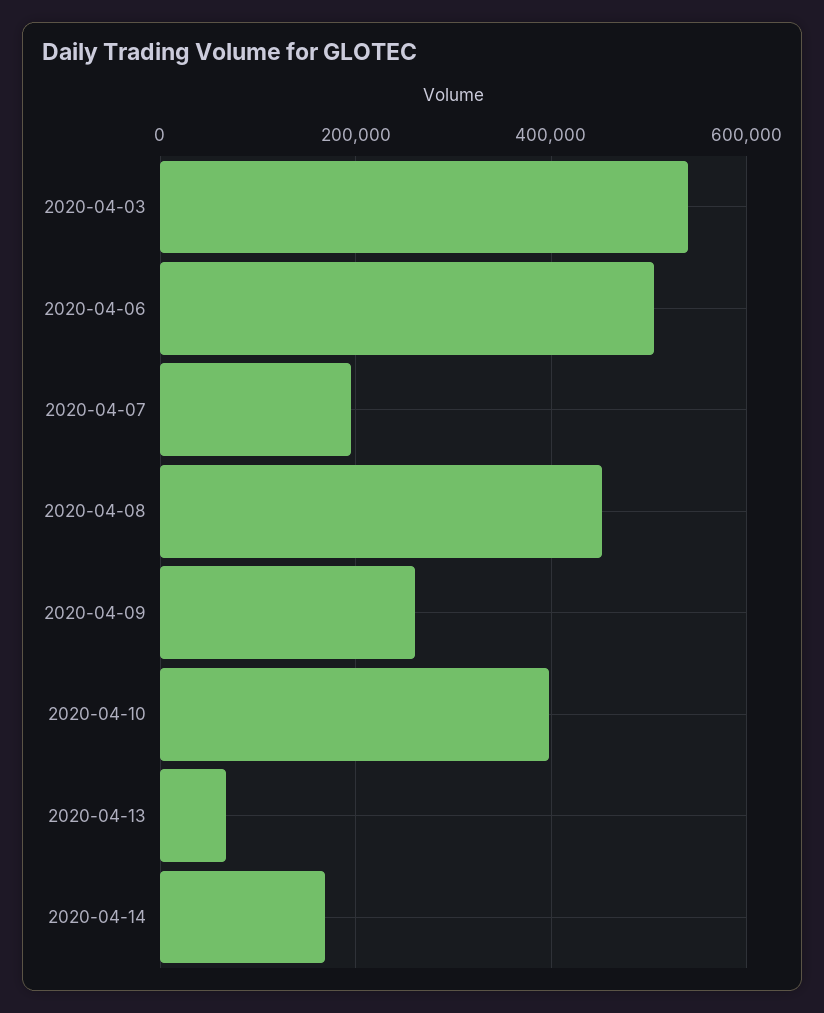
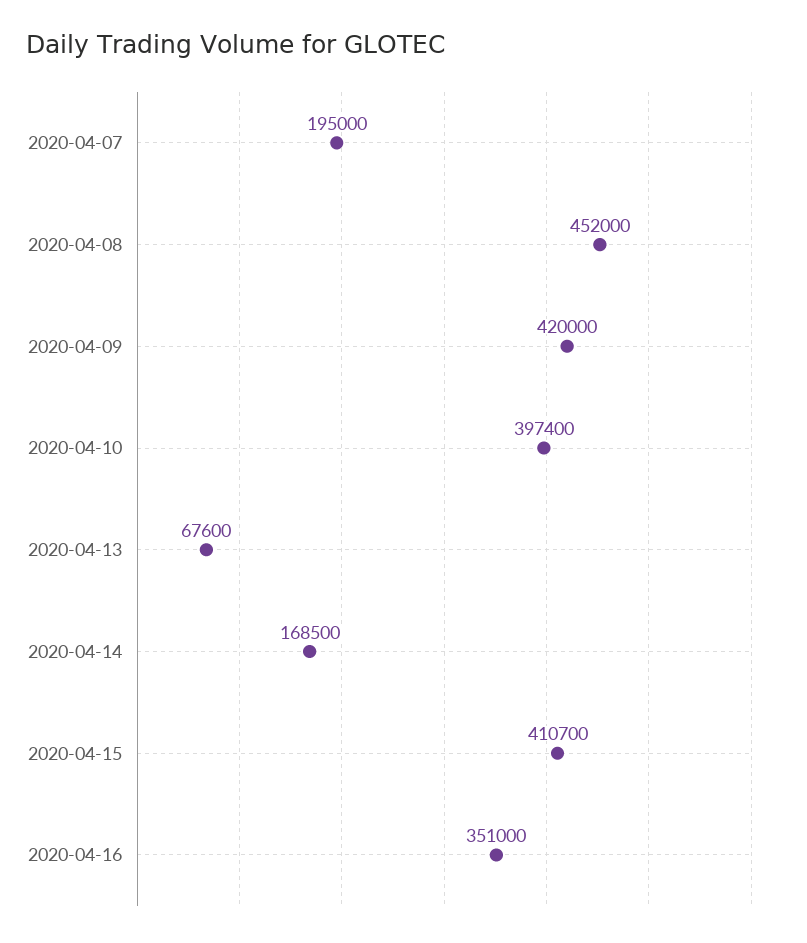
2020-04-03: 540000 -> none
2020-04-06: 500000 -> none
2020-04-09: 260000 -> 420000
2020-04-15: none -> 410700
2020-04-16: none -> 351000

